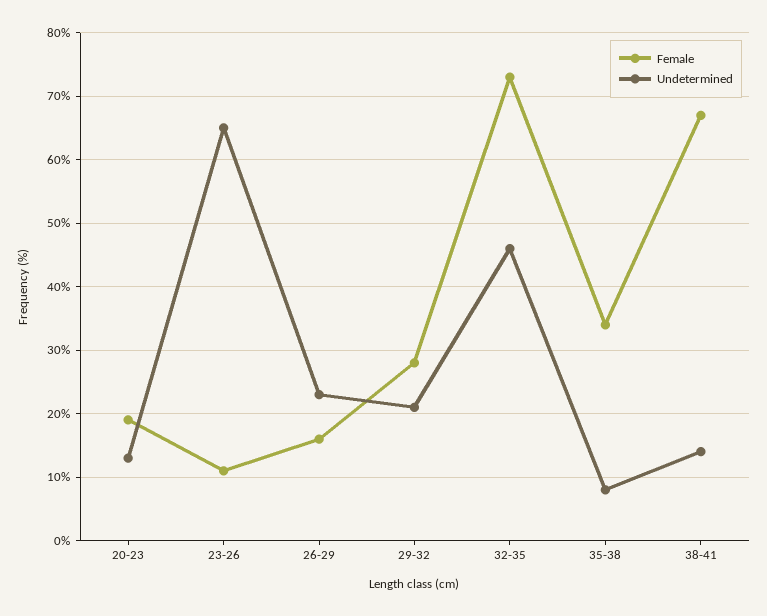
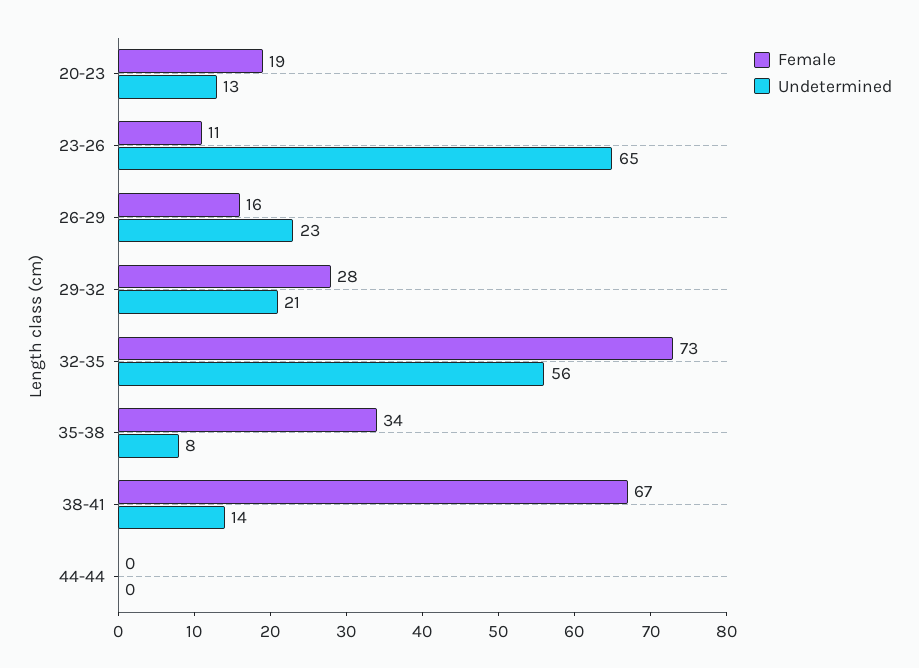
Undetermined, 32-35: 46 -> 56
Female, 44-44: none -> 0
Undetermined, 44-44: none -> 0

